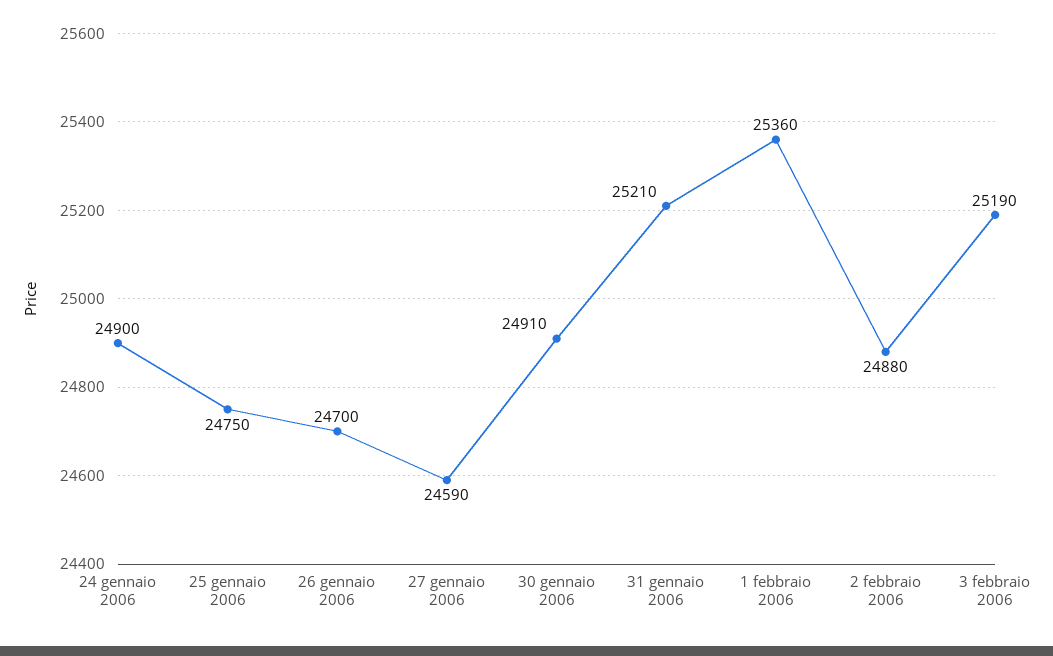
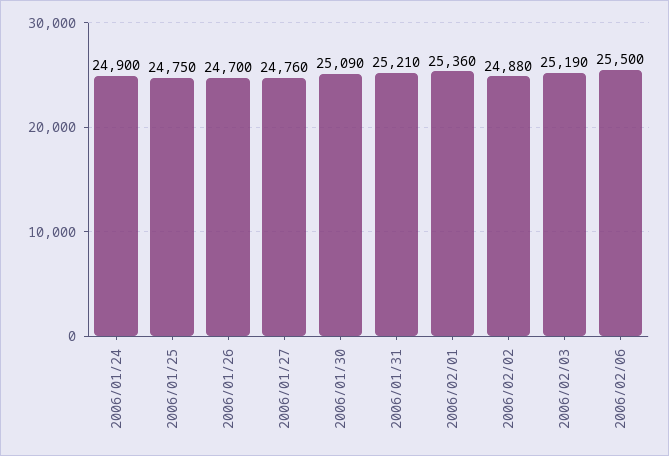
27 gennaio 2006: 24590 -> 24760
30 gennaio 2006: 24910 -> 25090
2006/02/06: none -> 25500

